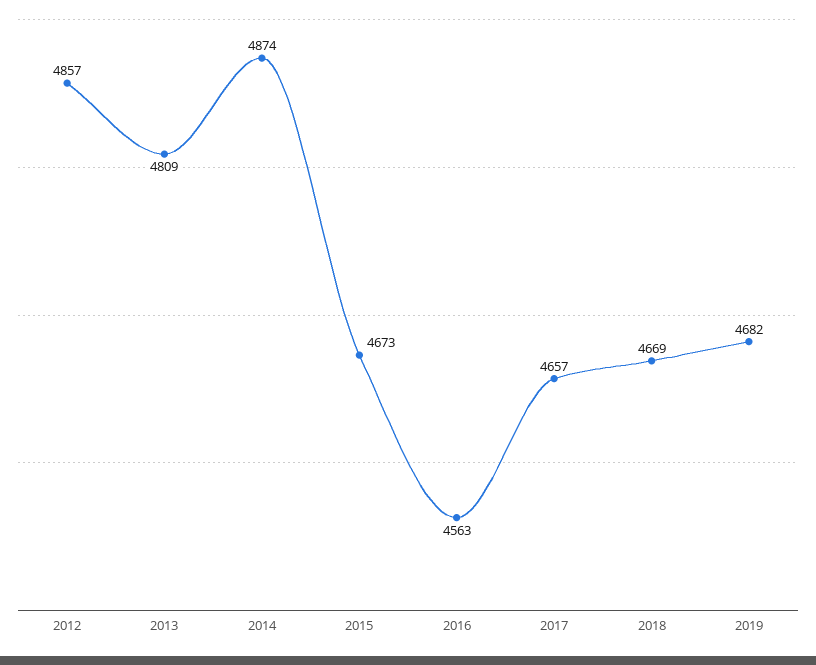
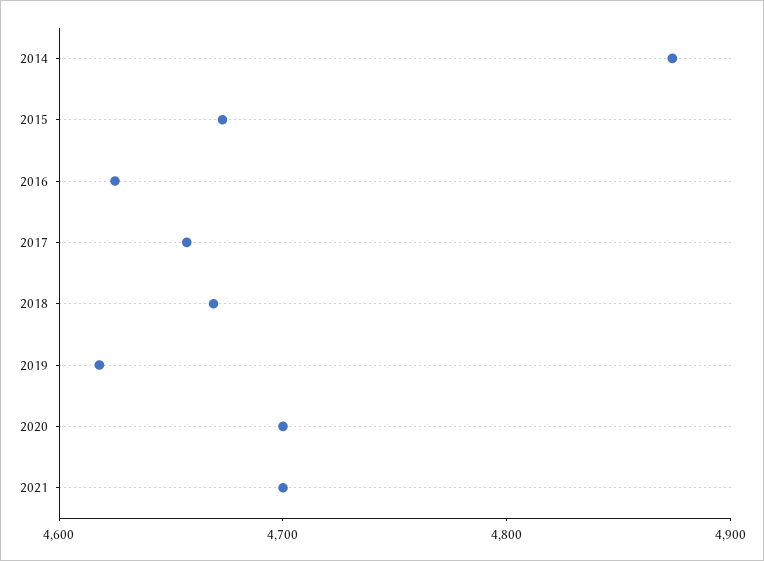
2012: 4857 -> none
2013: 4809 -> none
2016: 4563 -> 4620
2019: 4682 -> 4620
2020: none -> 4700
2021: none -> 4700

